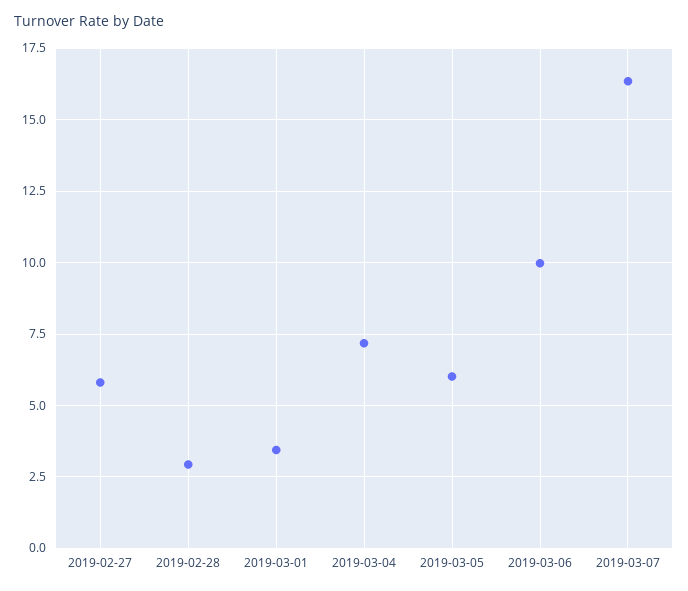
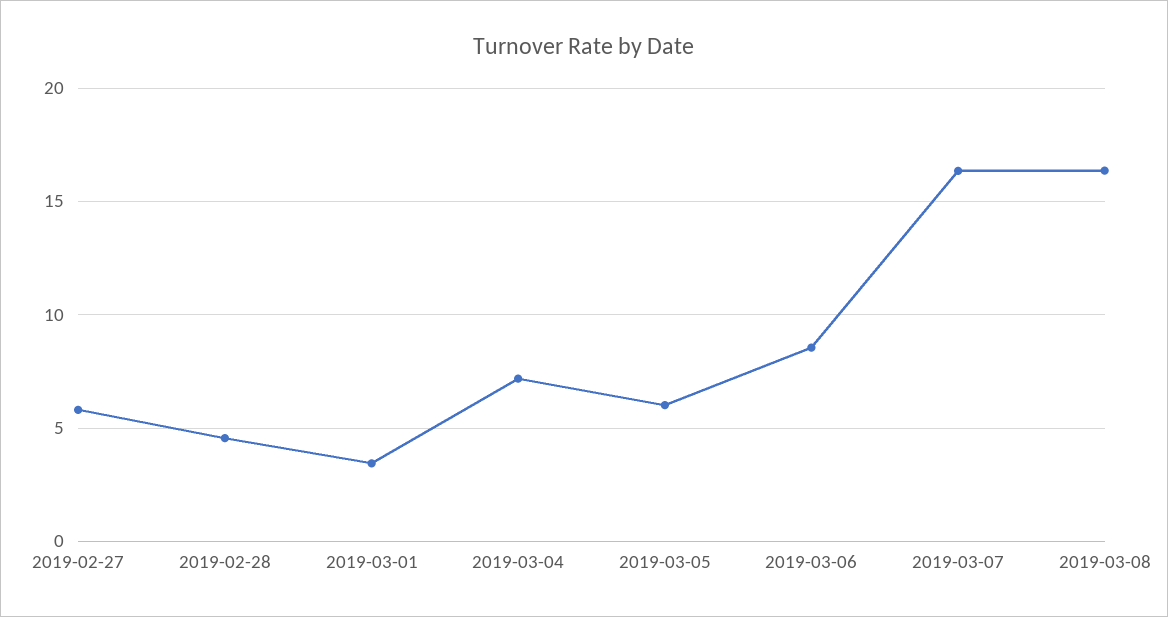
2019-02-28: 3 -> 4.5
2019-03-06: 10 -> 8.5
2019-03-08: none -> 16.5

